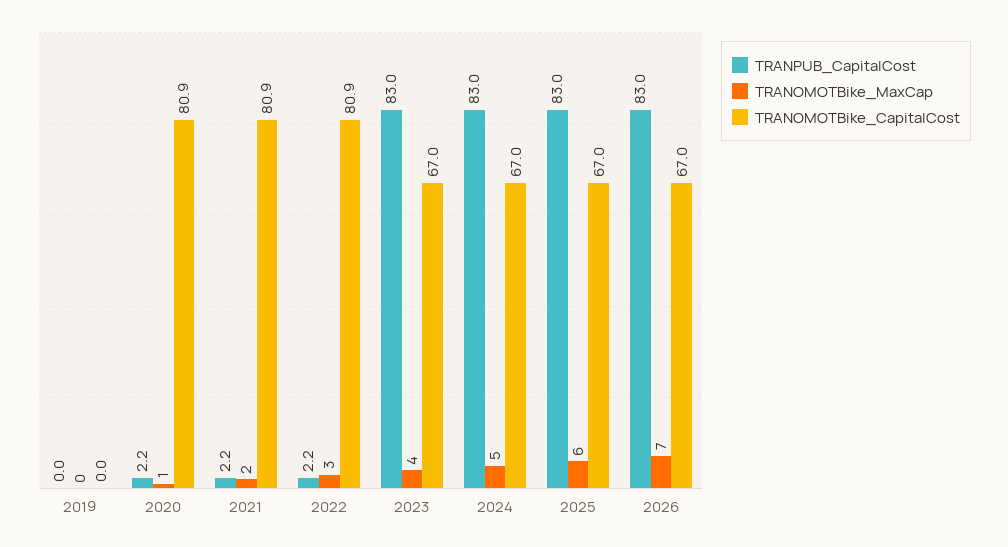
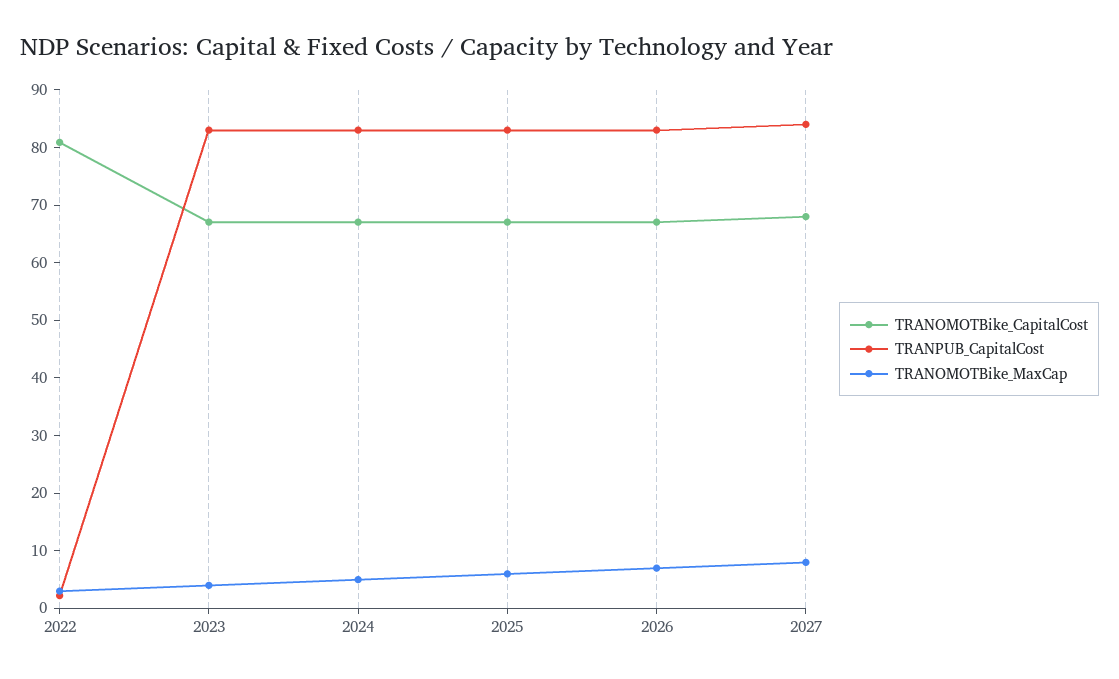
TRANPUB_CapitalCost, 2019: 0 -> none
TRANOMOTBike_MaxCap, 2019: 0 -> none
TRANOMOTBike_CapitalCost, 2019: 0 -> none
TRANPUB_CapitalCost, 2020: 2.2 -> none
TRANOMOTBike_MaxCap, 2020: 1 -> none
TRANOMOTBike_CapitalCost, 2020: 80.9 -> none
TRANPUB_CapitalCost, 2021: 2.2 -> none
TRANOMOTBike_MaxCap, 2021: 2 -> none
TRANOMOTBike_CapitalCost, 2021: 80.9 -> none
TRANOMOTBike_CapitalCost, 2027: none -> 68
TRANPUB_CapitalCost, 2027: none -> 84
TRANOMOTBike_MaxCap, 2027: none -> 8

